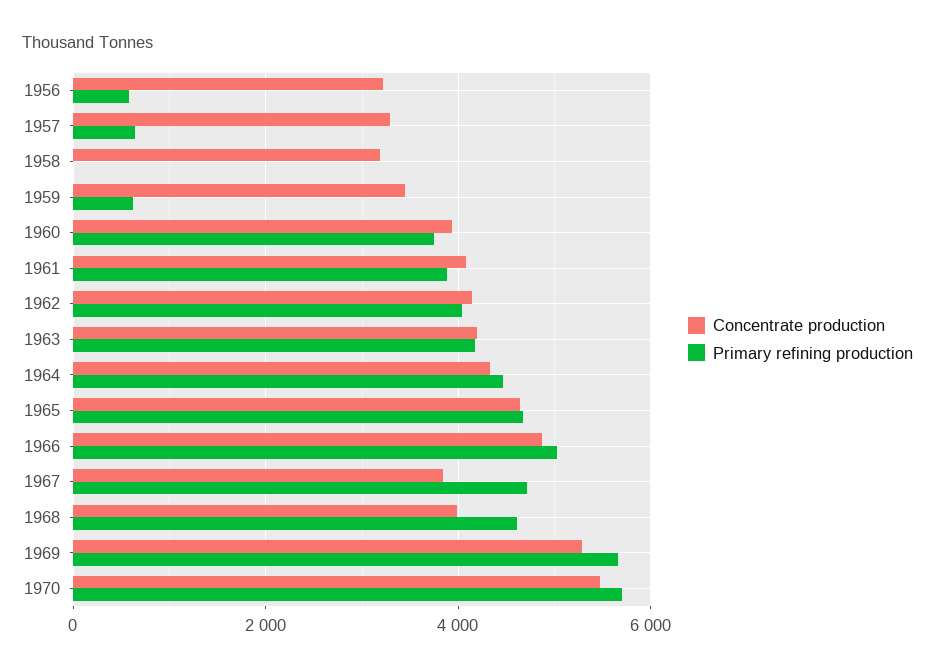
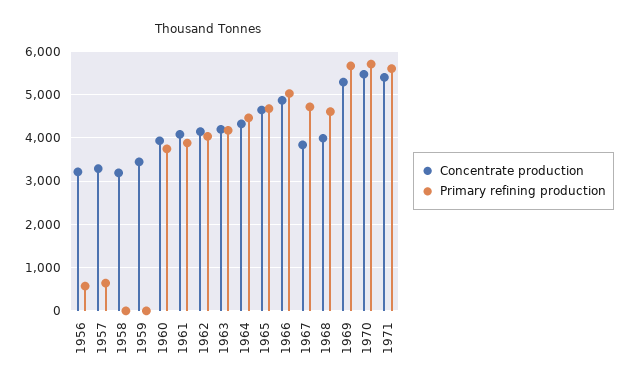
Primary refining production, 1959: 600 -> 0
Concentrate production, 1971: none -> 5400
Primary refining production, 1971: none -> 5600

